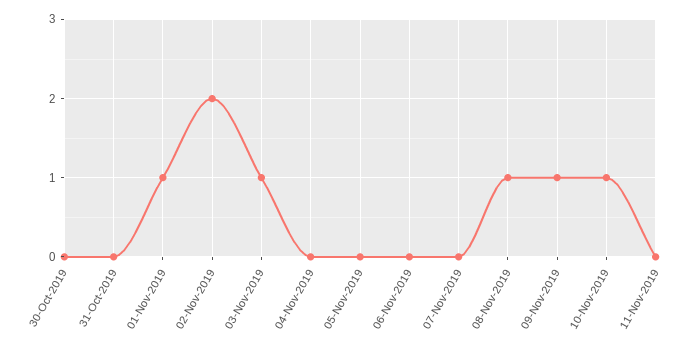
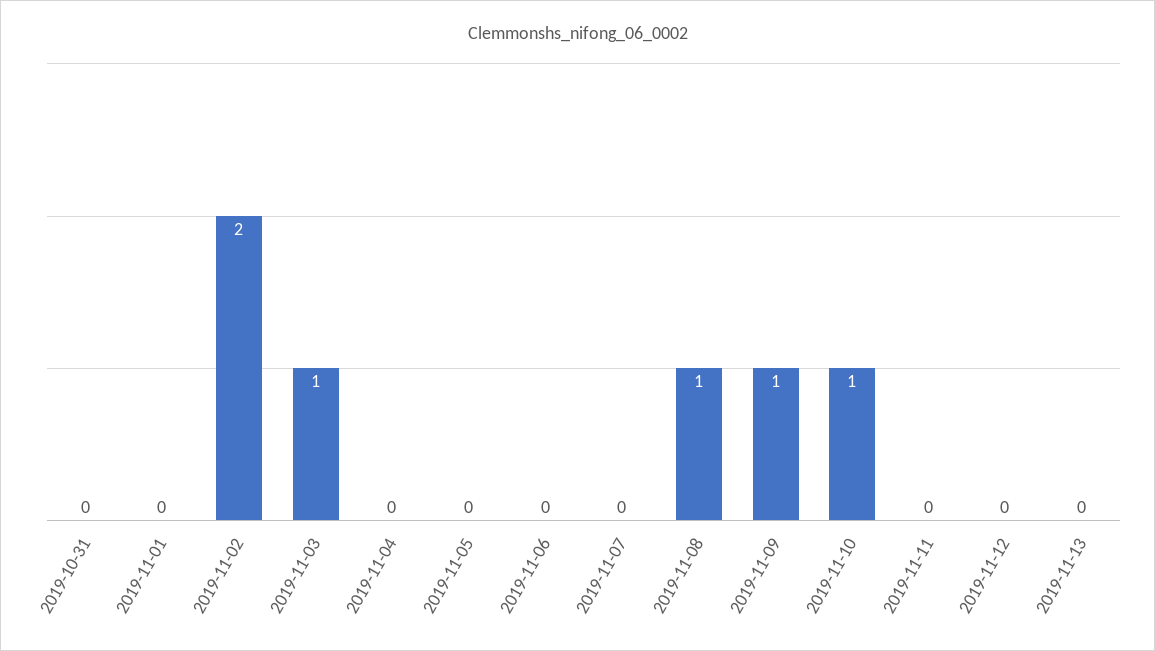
30-Oct-2019: 0 -> none
01-Nov-2019: 1 -> 0
2019-11-12: none -> 0
2019-11-13: none -> 0

